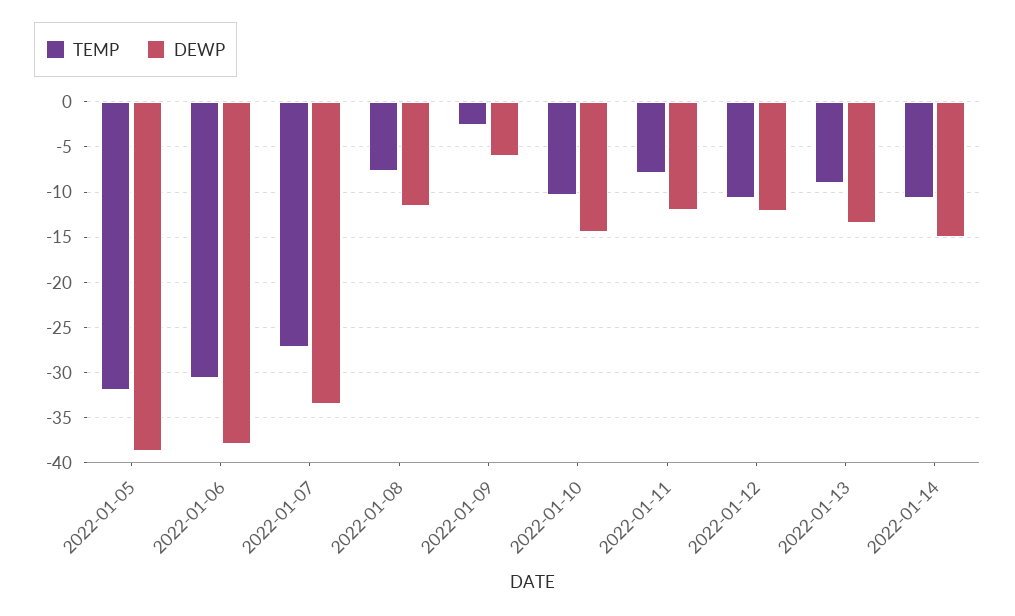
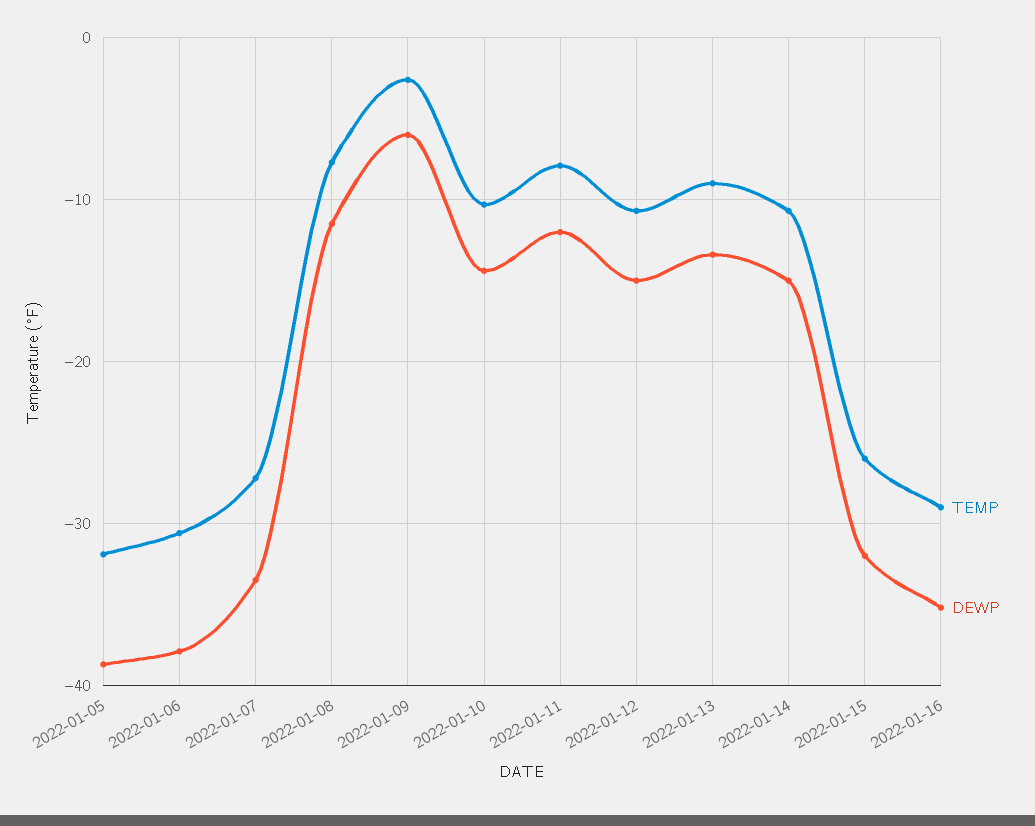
DEWP, 2022-01-12: -12 -> -15
TEMP, 2022-01-15: none -> -26
DEWP, 2022-01-15: none -> -32
TEMP, 2022-01-16: none -> -29
DEWP, 2022-01-16: none -> -35

